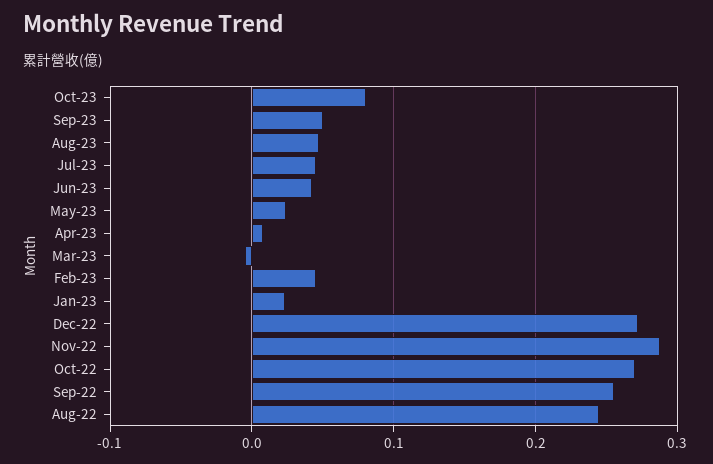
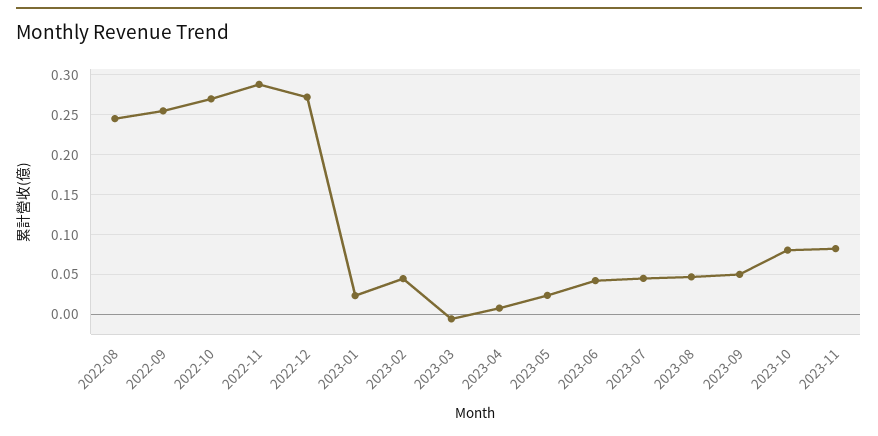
2023-11: none -> 0.08

